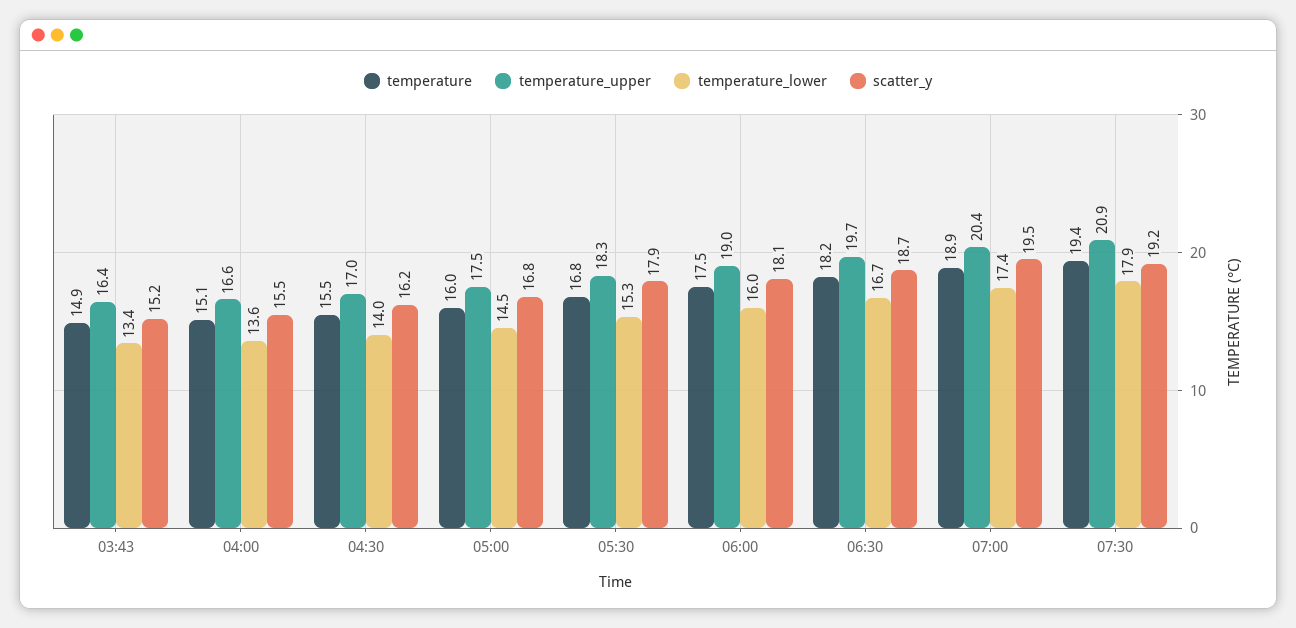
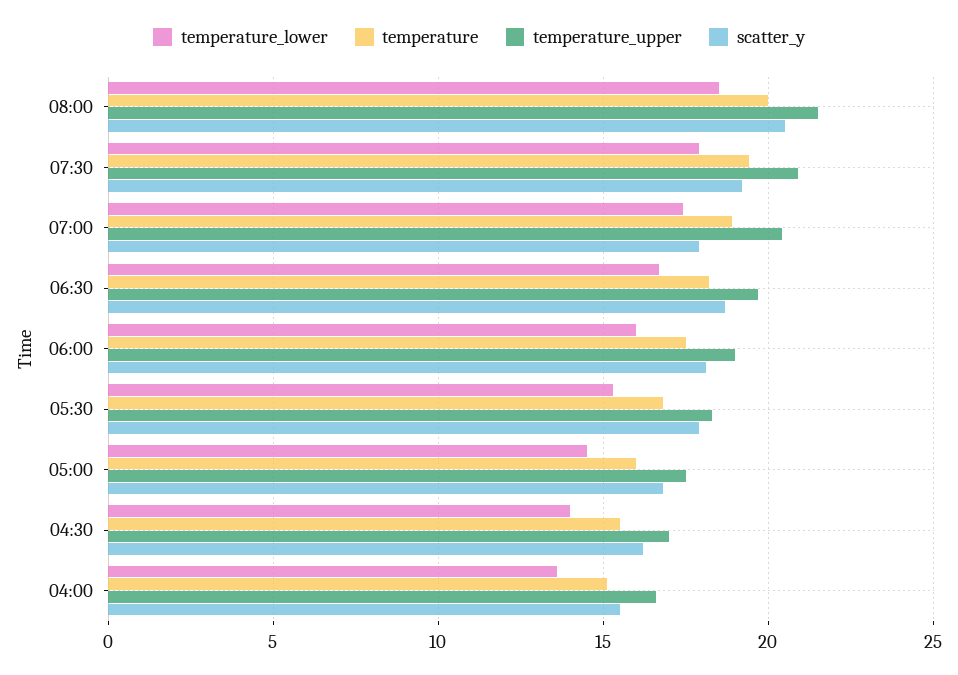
temperature, 03:43: 14.9 -> none
temperature_upper, 03:43: 16.4 -> none
temperature_lower, 03:43: 13.4 -> none
scatter_y, 03:43: 15.2 -> none
scatter_y, 07:00: 19.5 -> 18
temperature_lower, 08:00: none -> 18.5
temperature, 08:00: none -> 20
temperature_upper, 08:00: none -> 21.5
scatter_y, 08:00: none -> 20.5

